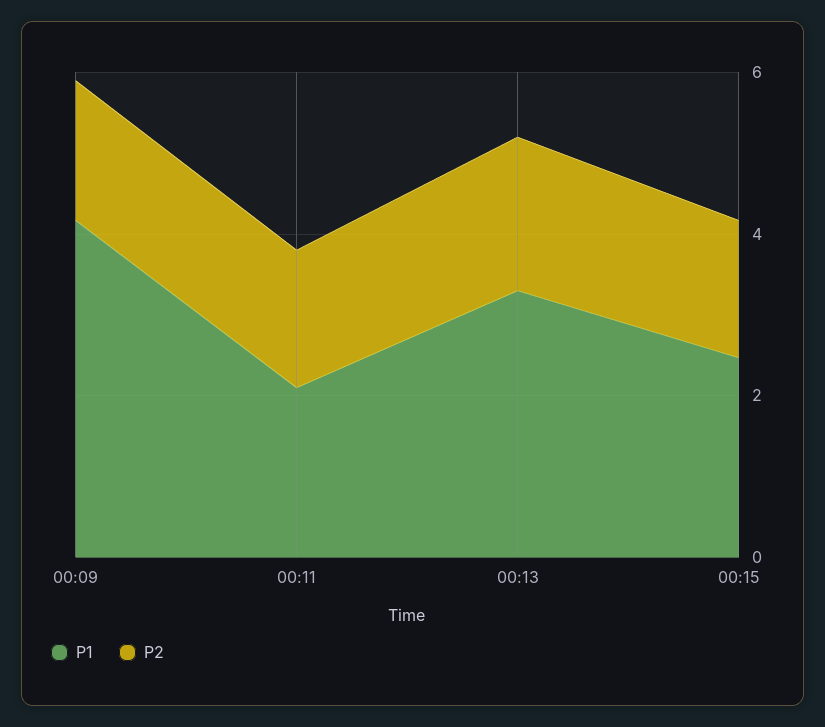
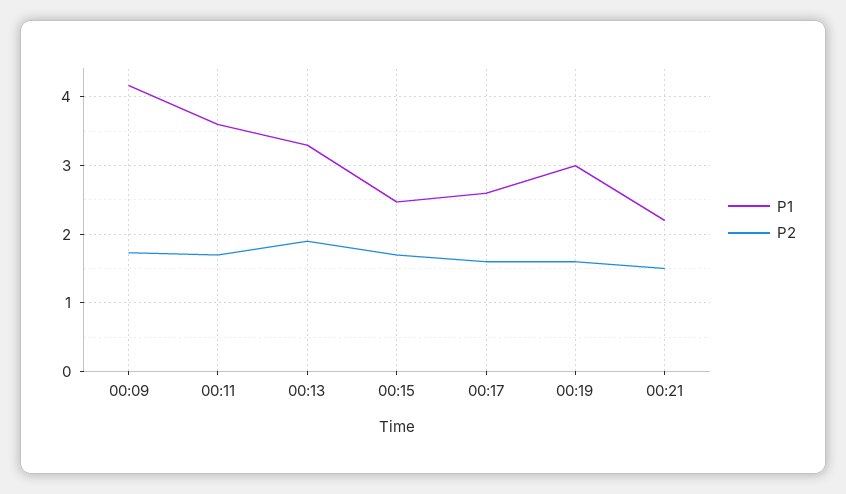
P1, 00:11: 2 -> 3.6
P1, 00:17: none -> 2.6
P2, 00:17: none -> 1.6
P1, 00:19: none -> 3
P2, 00:19: none -> 1.6
P1, 00:21: none -> 2.2
P2, 00:21: none -> 1.5

